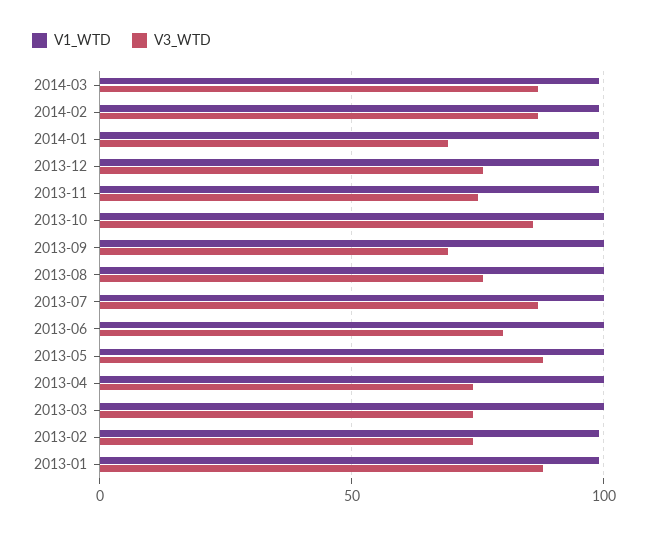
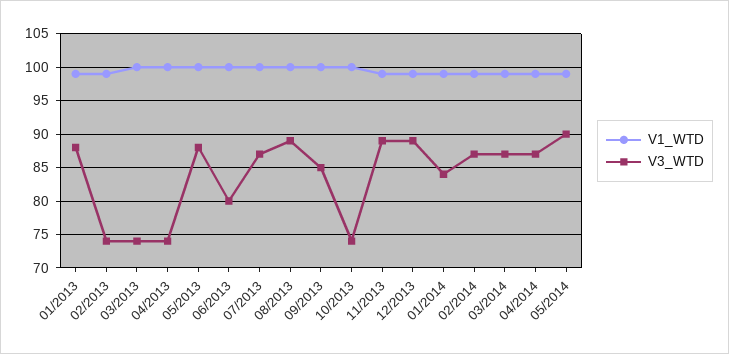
V3_WTD, 2014-01: 70 -> 84
V3_WTD, 2013-12: 75 -> 89
V3_WTD, 2013-11: 75 -> 89
V3_WTD, 2013-10: 85 -> 74
V3_WTD, 2013-09: 70 -> 85
V3_WTD, 2013-08: 75 -> 89
V1_WTD, 04/2014: none -> 99
V3_WTD, 04/2014: none -> 87
V1_WTD, 05/2014: none -> 99
V3_WTD, 05/2014: none -> 90

